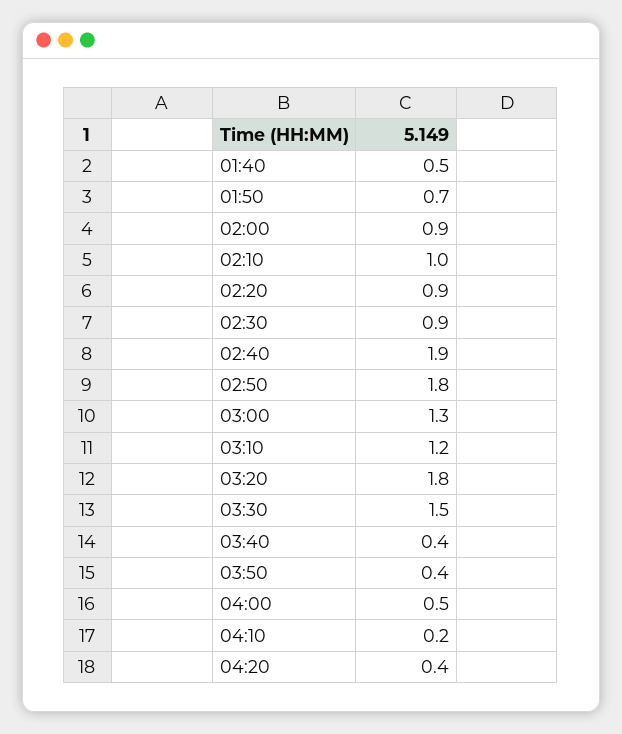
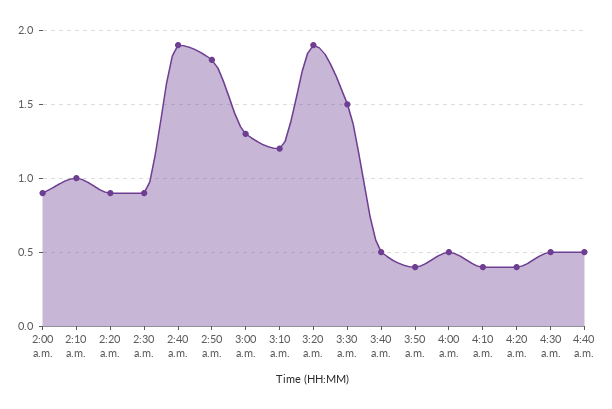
01:40: 0.5 -> none
01:50: 0.7 -> none
03:20: 1.8 -> 1.9
03:40: 0.4 -> 0.5
04:10: 0.2 -> 0.4
4:30 a.m.: none -> 0.5
4:40 a.m.: none -> 0.5

